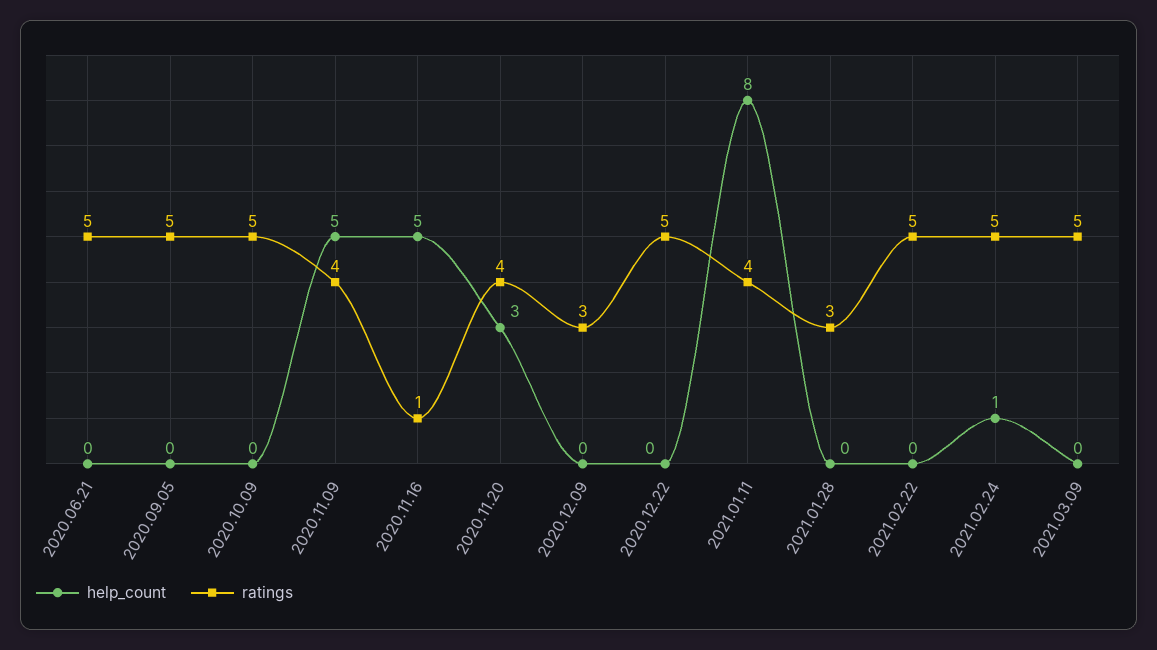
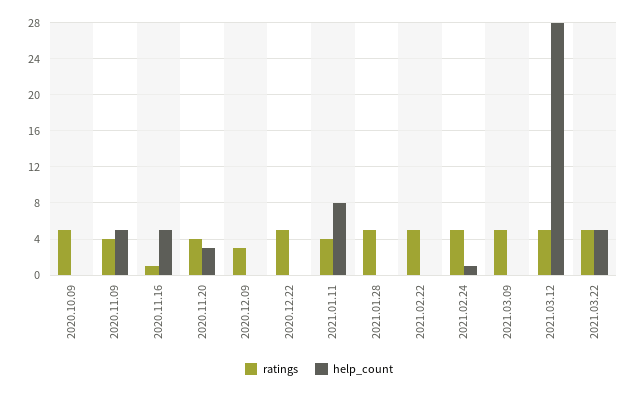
help_count, 2020.06.21: 0 -> none
ratings, 2020.06.21: 5 -> none
help_count, 2020.09.05: 0 -> none
ratings, 2020.09.05: 5 -> none
ratings, 2021.01.28: 3 -> 5
ratings, 2021.03.12: none -> 5
help_count, 2021.03.12: none -> 28
ratings, 2021.03.22: none -> 5
help_count, 2021.03.22: none -> 5

